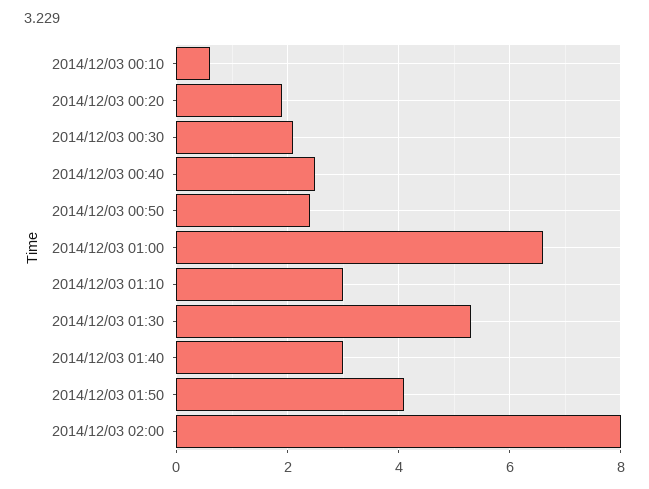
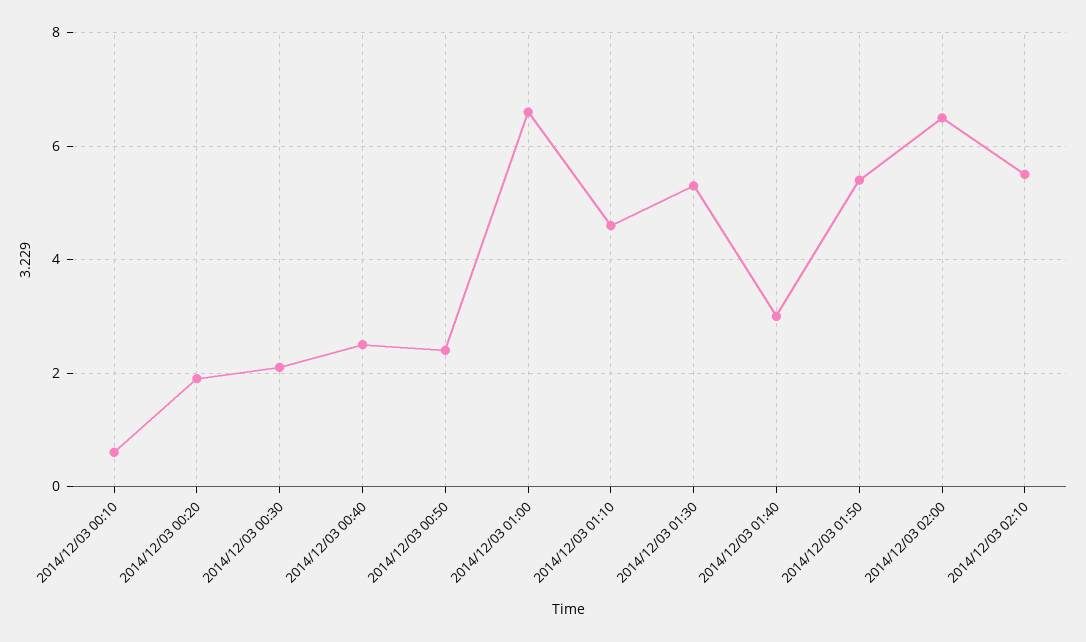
2014/12/03 01:10: 3 -> 4.5
2014/12/03 01:50: 4 -> 5.5
2014/12/03 02:00: 8 -> 6.5
2014/12/03 02:10: none -> 5.5

